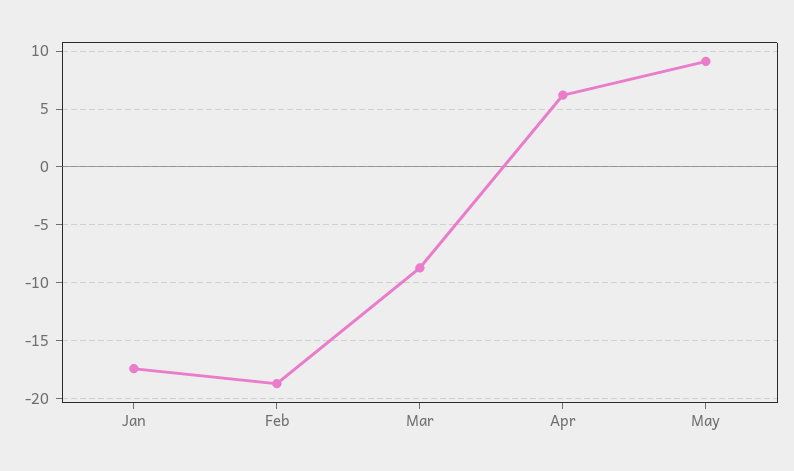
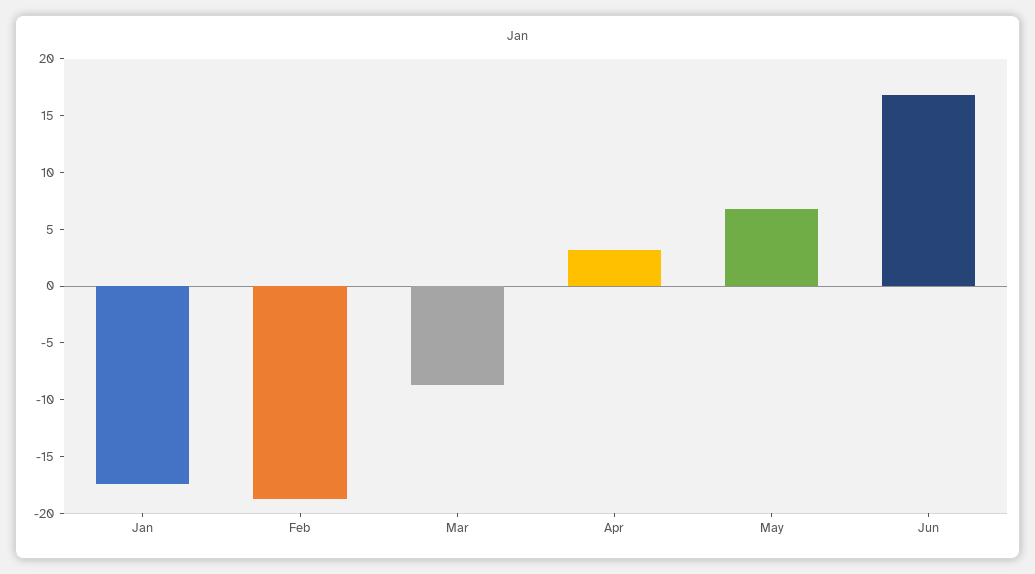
Apr: 6 -> 3
May: 9 -> 7
Jun: none -> 17

